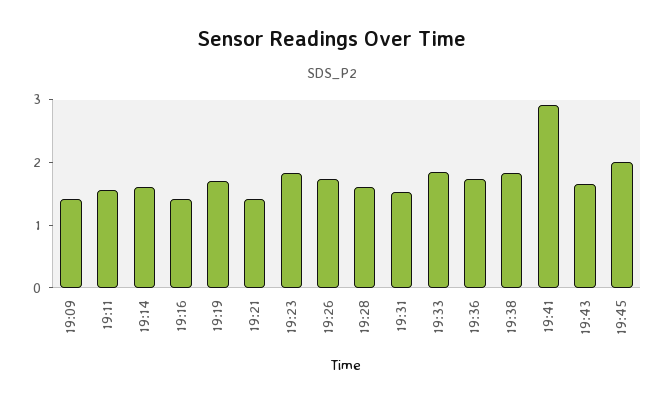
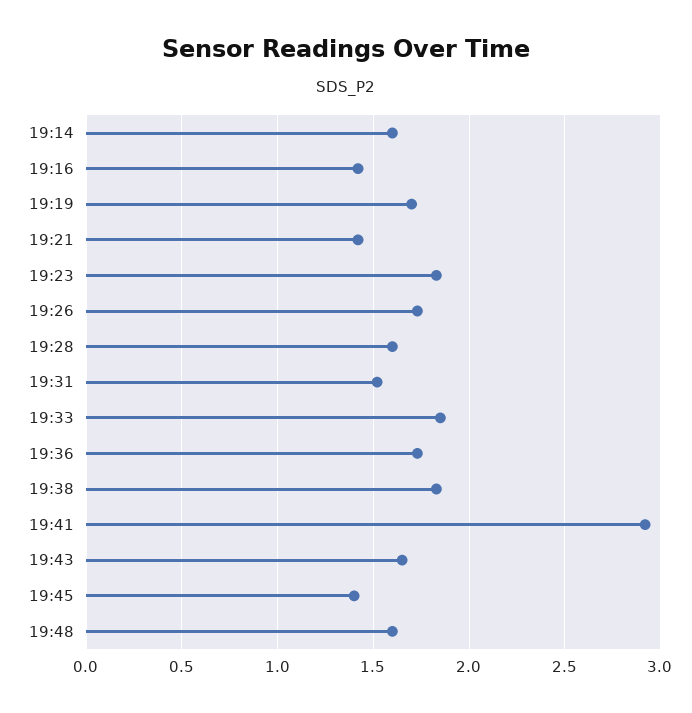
19:09: 1.4 -> none
19:11: 1.6 -> none
19:45: 2 -> 1.4
19:48: none -> 1.6

